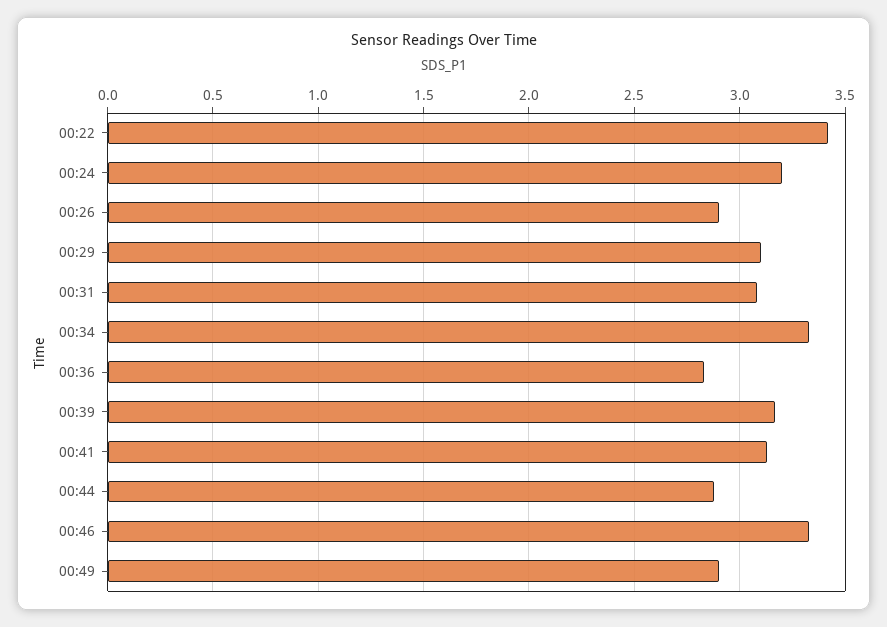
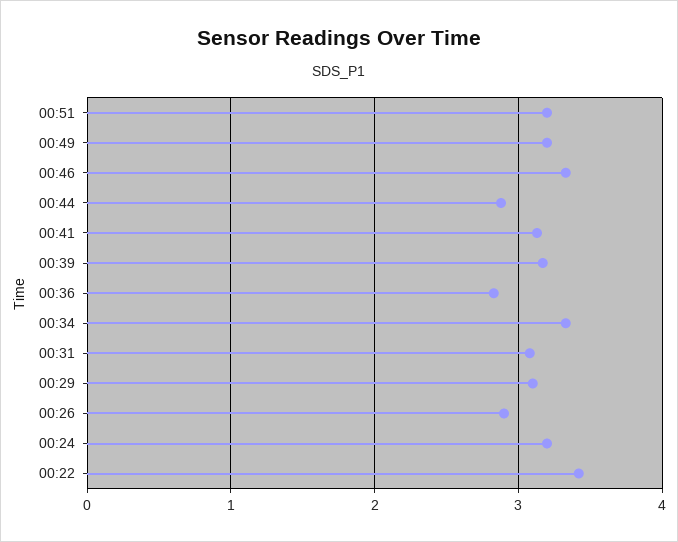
00:49: 2.9 -> 3.2
00:51: none -> 3.2

